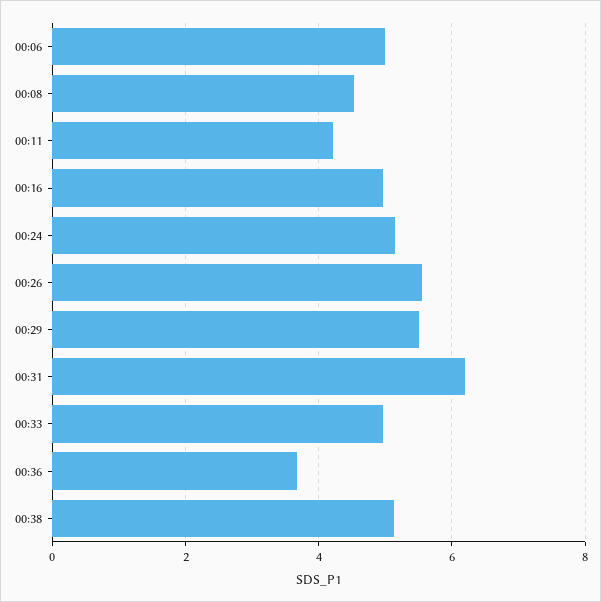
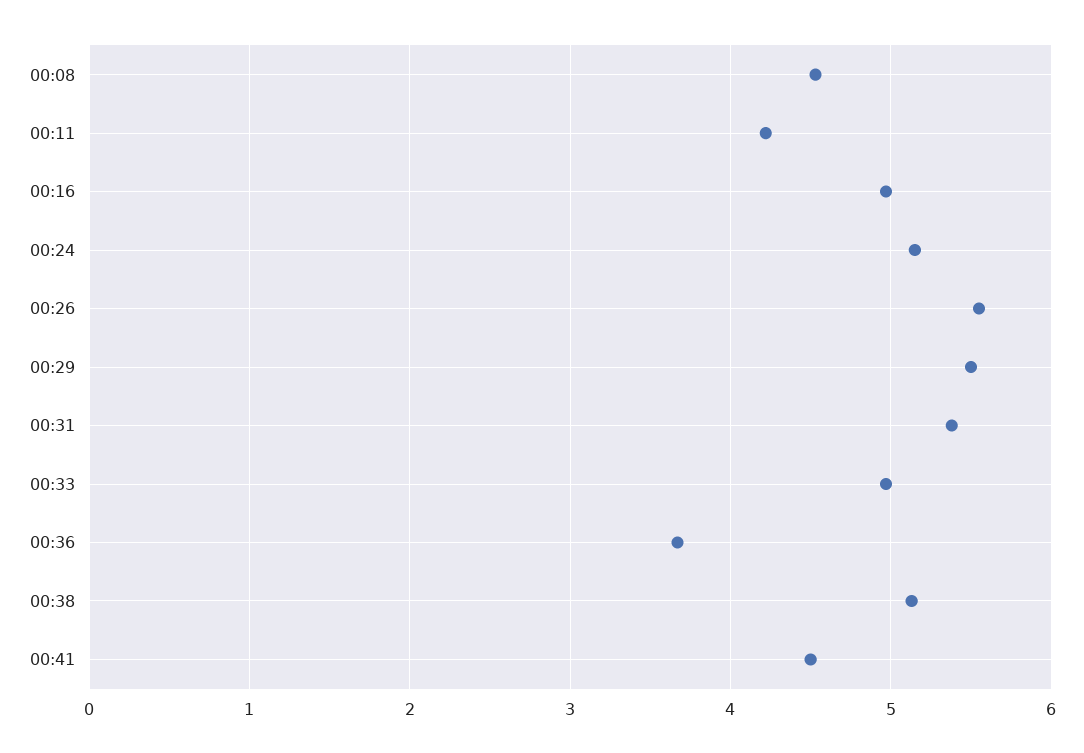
00:06: 5 -> none
00:31: 6.2 -> 5.4
00:41: none -> 4.5

